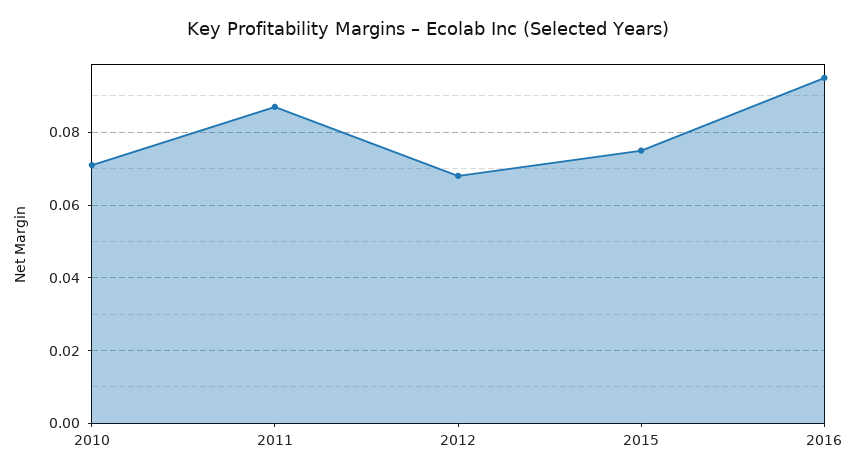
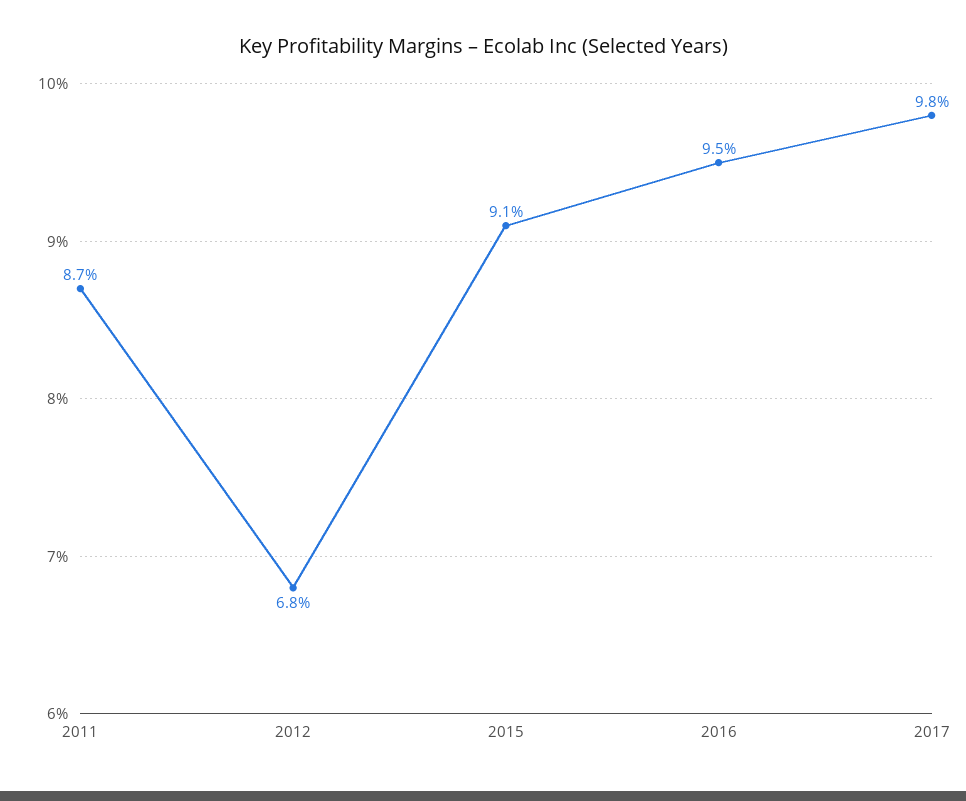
2010: 0.07 -> none
2015: 0.075 -> 0.091
2017: none -> 0.098

